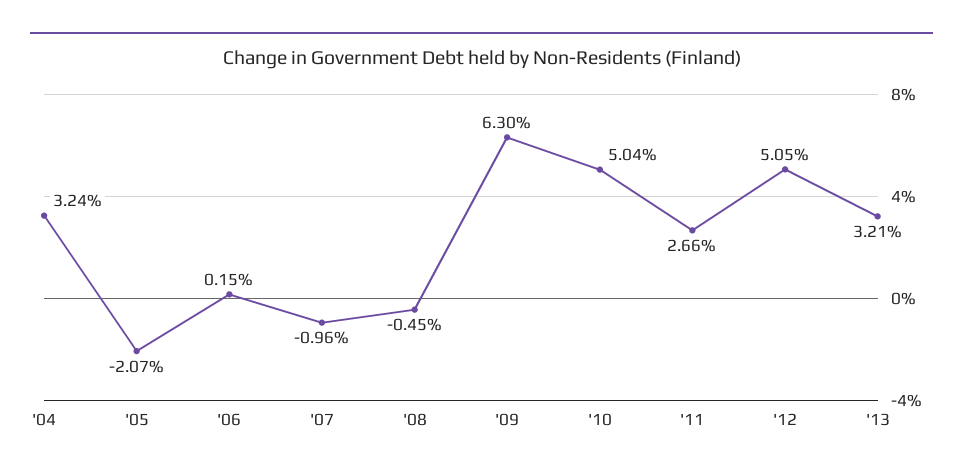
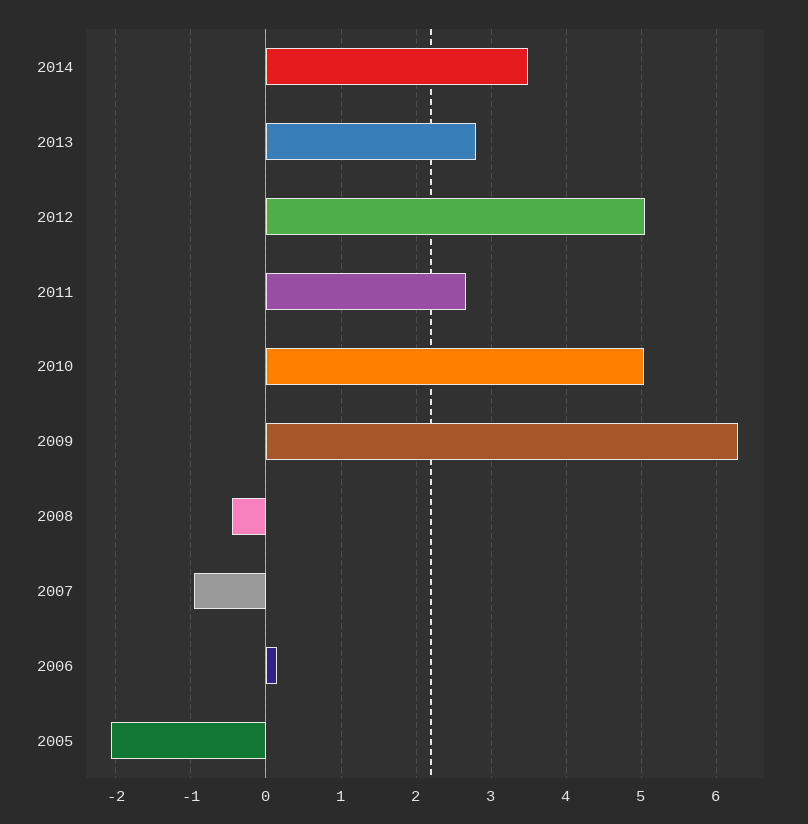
'04: 3.24 -> none
'13: 3.21 -> 2.8
2014: none -> 3.5

